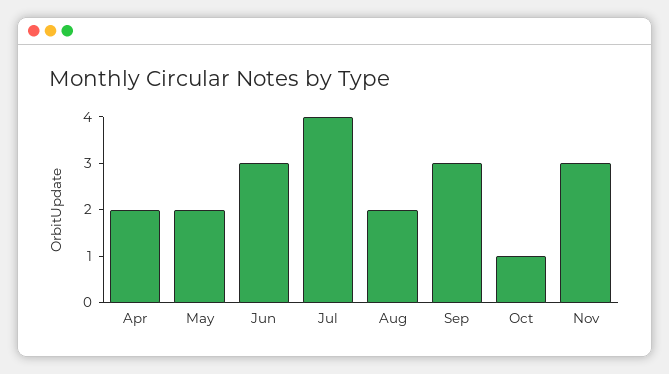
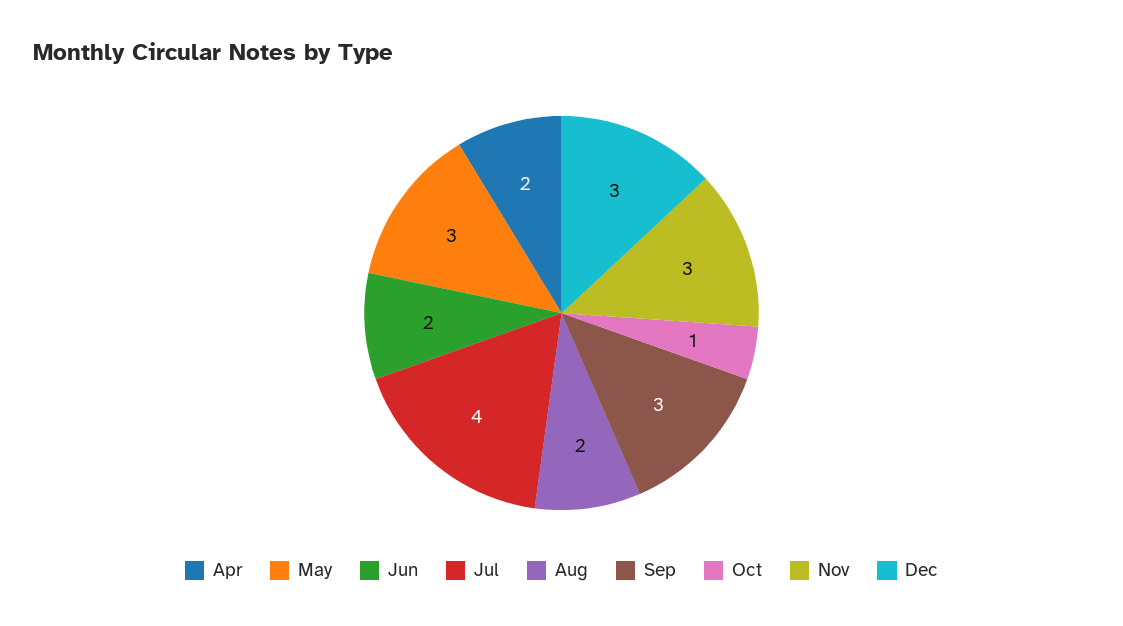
May: 2 -> 3
Jun: 3 -> 2
Dec: none -> 3

